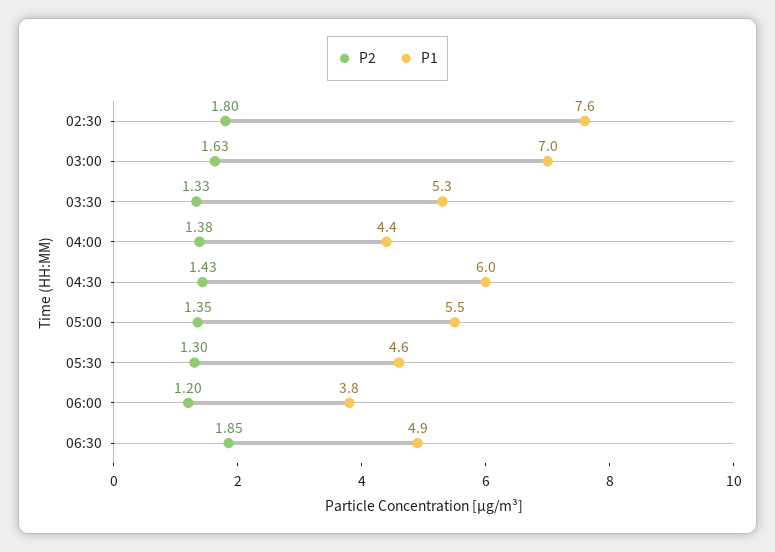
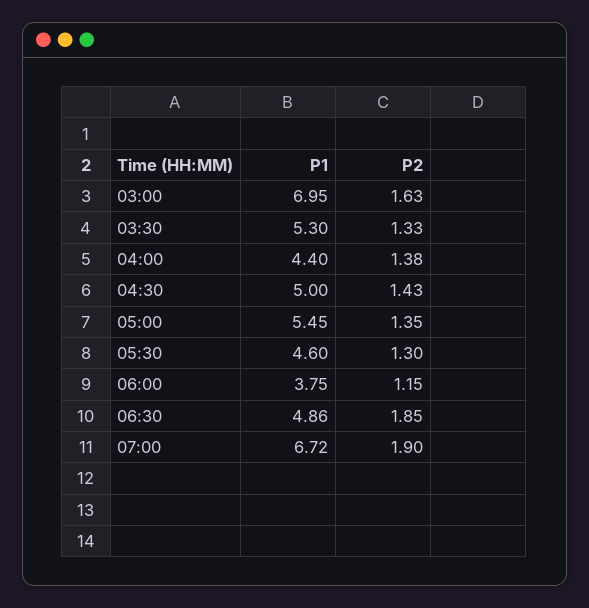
P2, 02:30: 1.8 -> none
P1, 02:30: 7.6 -> none
P1, 04:30: 6 -> 5
P2, 06:00: 1.2 -> 1.15
P1, 07:00: none -> 6.72
P2, 07:00: none -> 1.9

